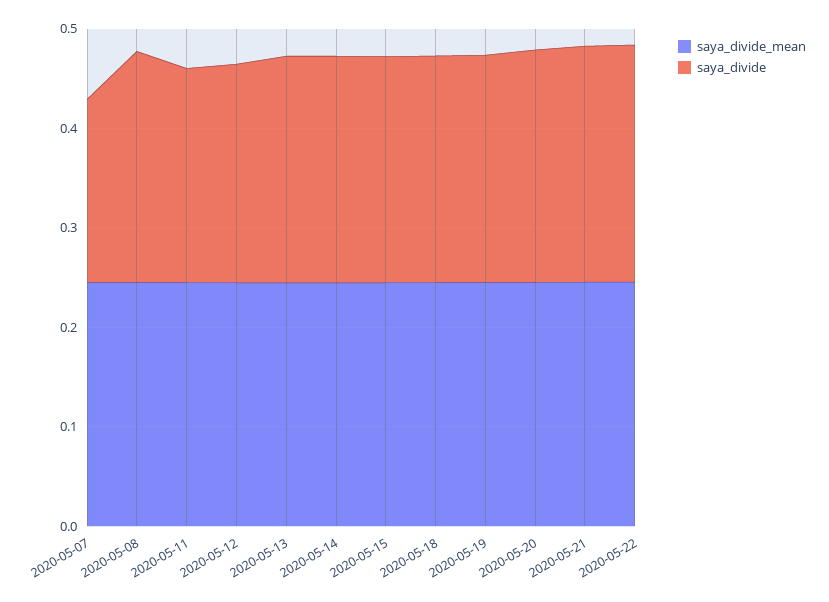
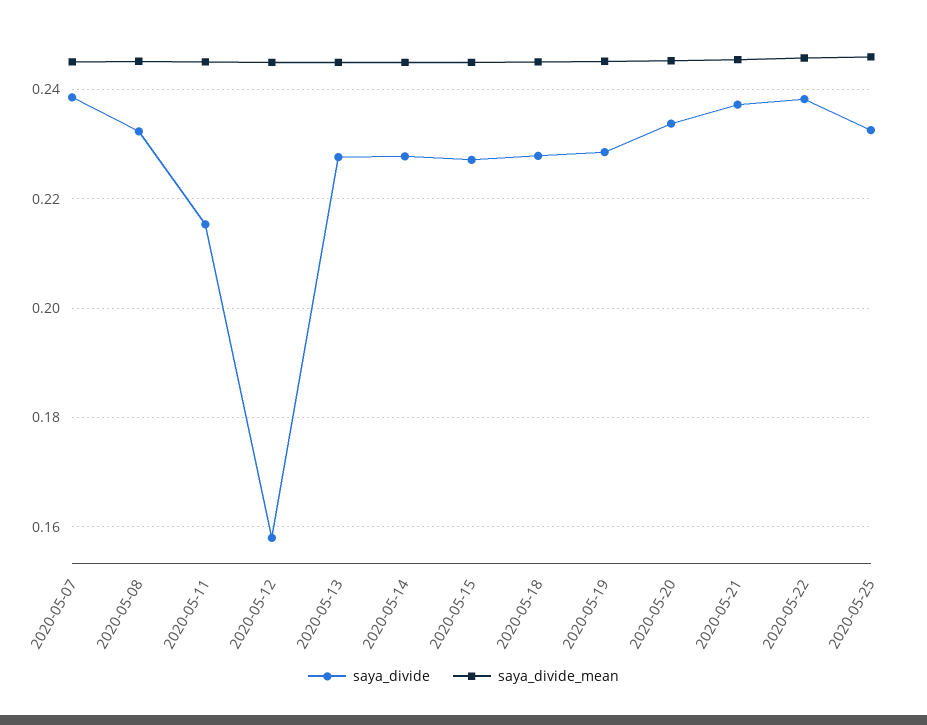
saya_divide, 2020-05-07: 0.18 -> 0.238
saya_divide, 2020-05-12: 0.22 -> 0.158
saya_divide, 2020-05-25: none -> 0.232
saya_divide_mean, 2020-05-25: none -> 0.246

